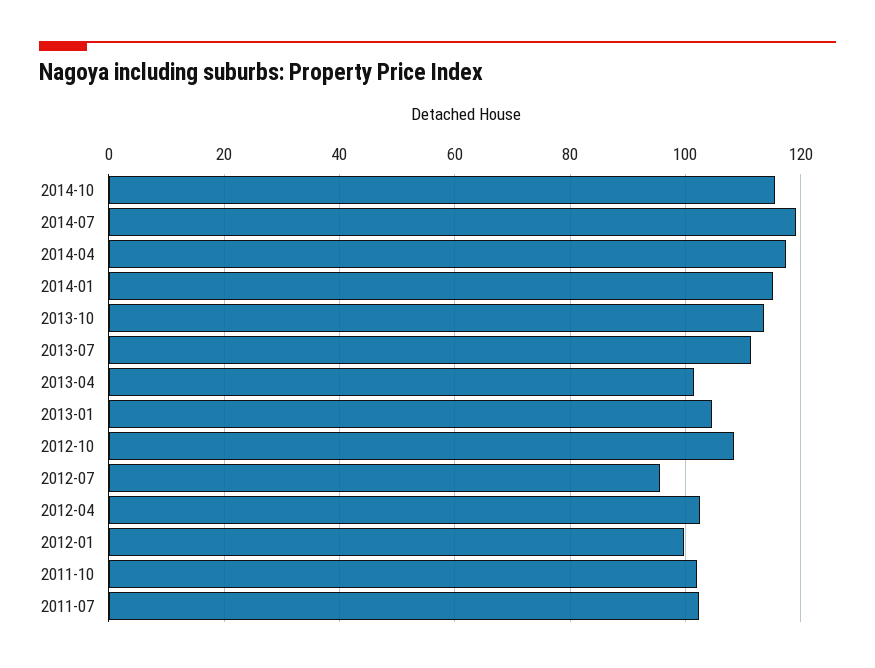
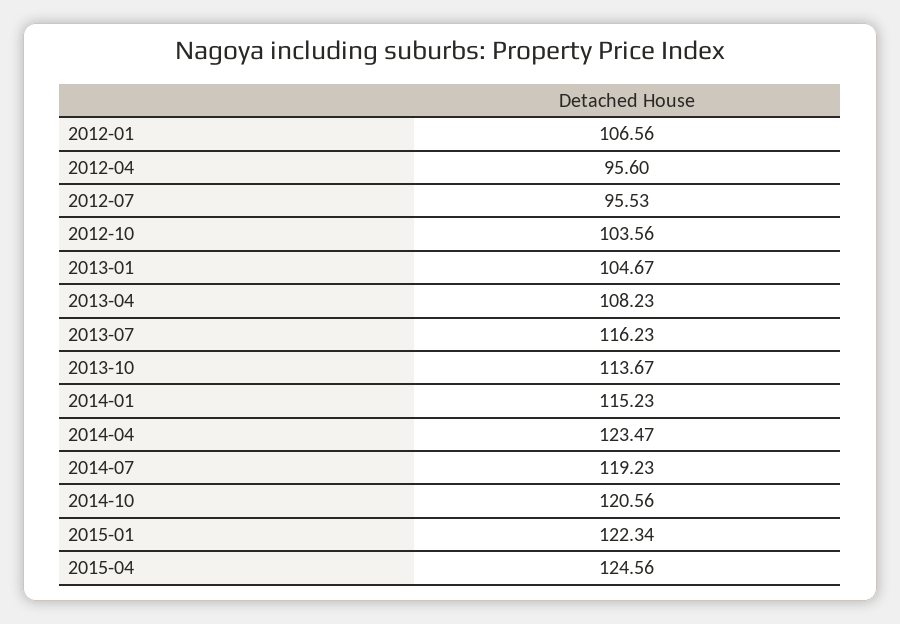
2014-10: 116 -> 120.56
2014-04: 118 -> 123.47
2013-07: 112 -> 116.23
2013-04: 102 -> 108.23
2012-10: 108 -> 103.56
2012-04: 102 -> 95.6
2012-01: 100 -> 106.56
2011-10: 102 -> none
2011-07: 102 -> none
2015-01: none -> 122.34
2015-04: none -> 124.56

